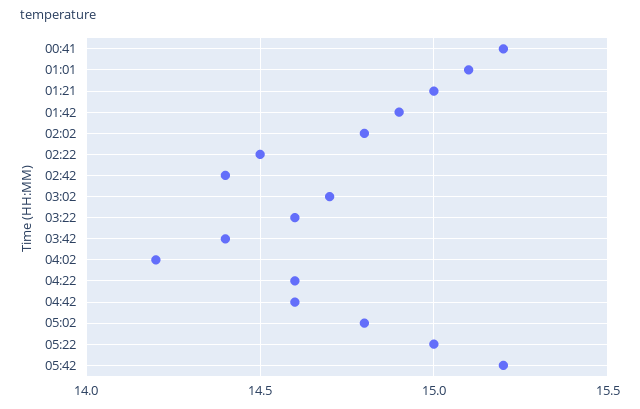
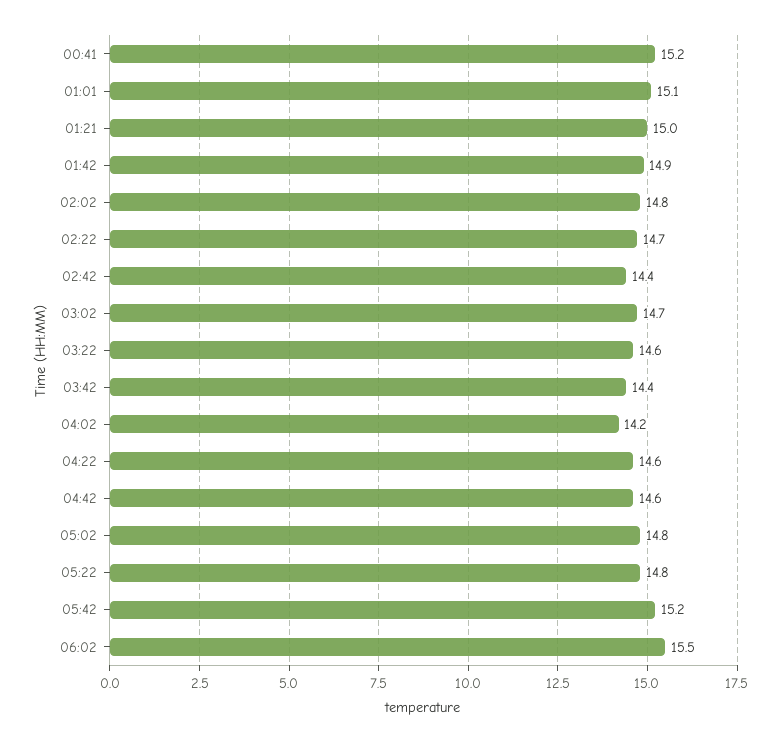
02:22: 14.5 -> 14.7
05:22: 15 -> 14.8
06:02: none -> 15.5

